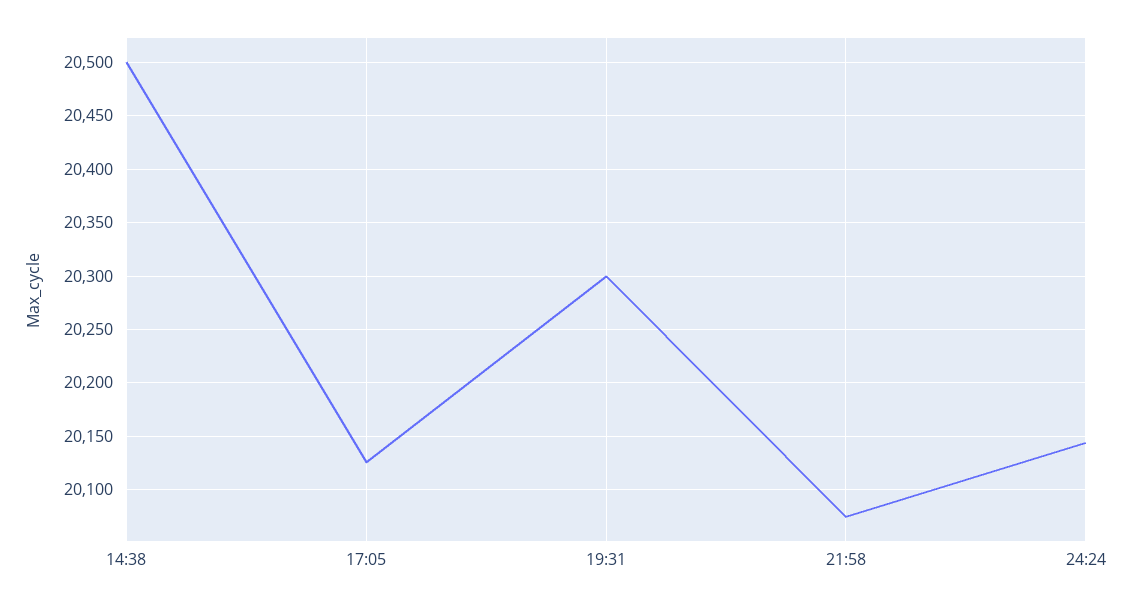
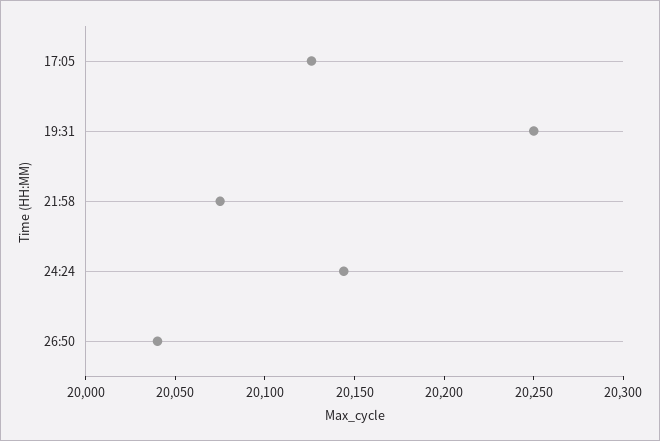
14:38: 20500 -> none
19:31: 20300 -> 20250
26:50: none -> 20040

